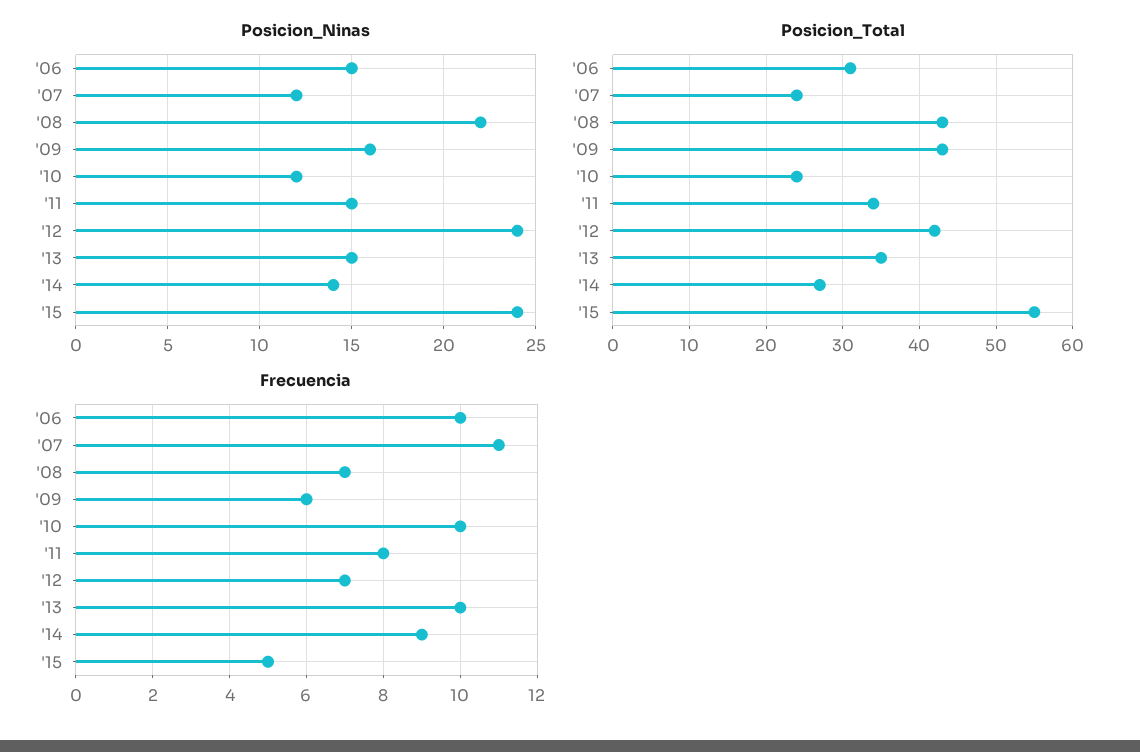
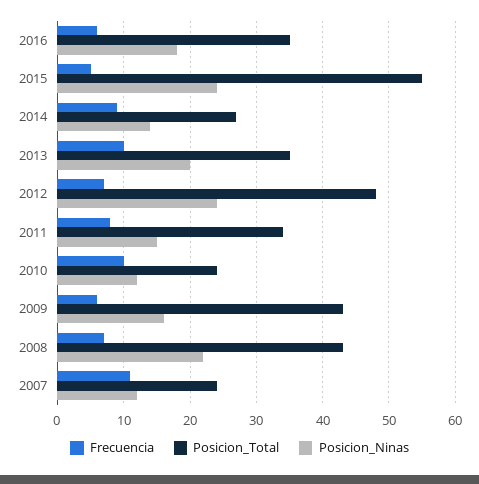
Posicion_Ninas, '06: 15 -> none
Posicion_Ninas, '13: 15 -> 20
Posicion_Total, '06: 31 -> none
Posicion_Total, '12: 42 -> 48
Frecuencia, '06: 10 -> none
Frecuencia, 2016: none -> 6
Posicion_Total, 2016: none -> 35
Posicion_Ninas, 2016: none -> 18

